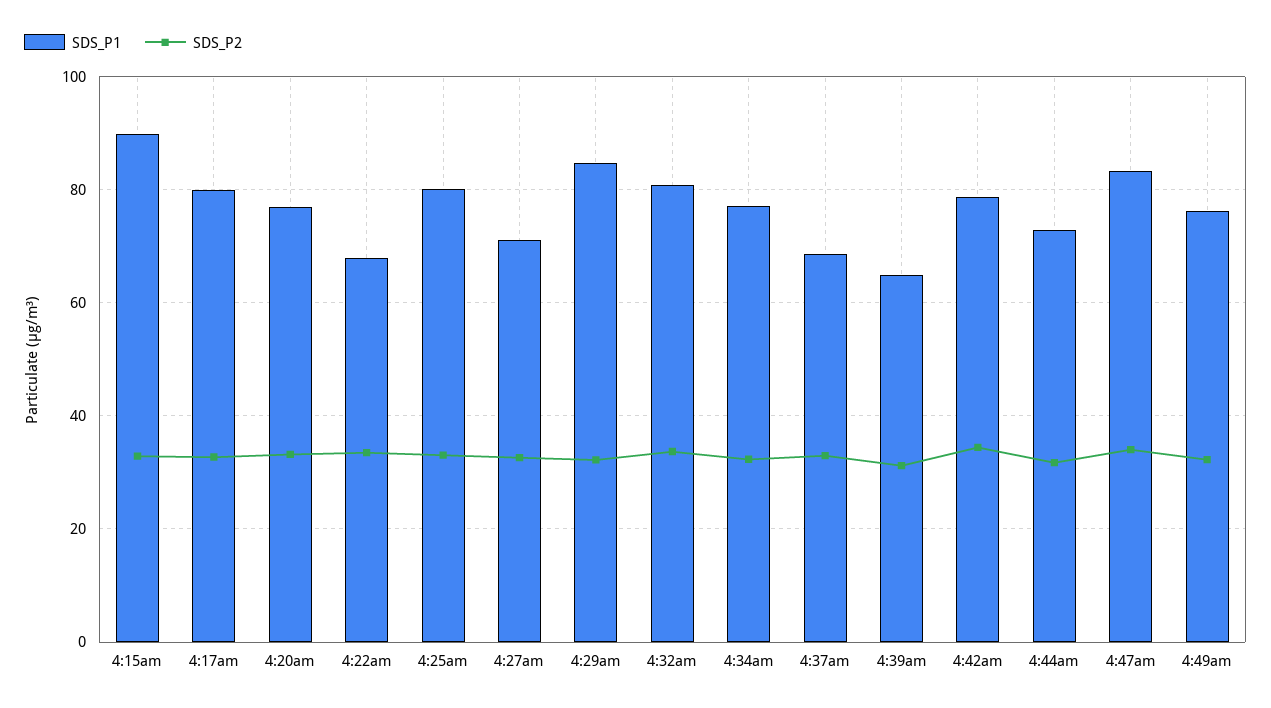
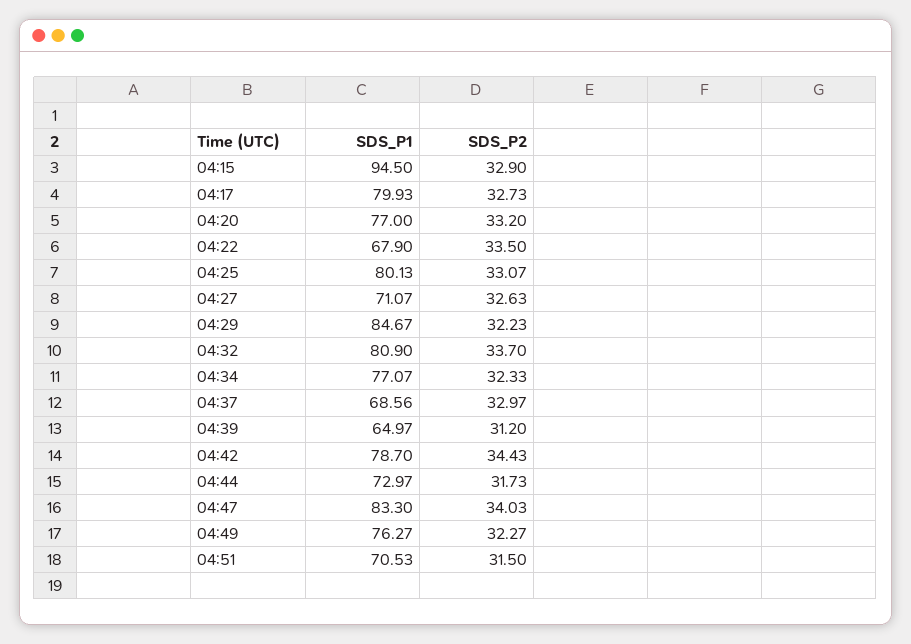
SDS_P1, 4:15am: 90 -> 94.5
SDS_P1, 04:51: none -> 70.53
SDS_P2, 04:51: none -> 31.5

